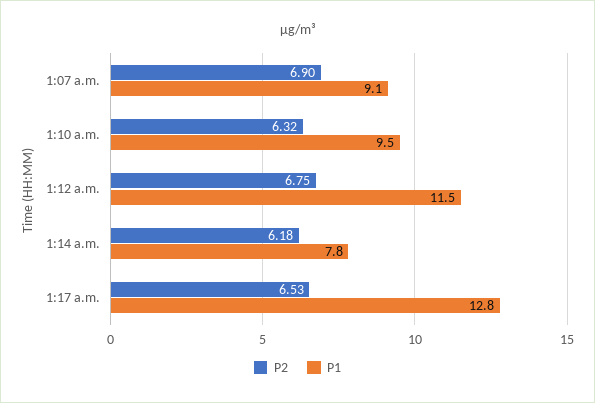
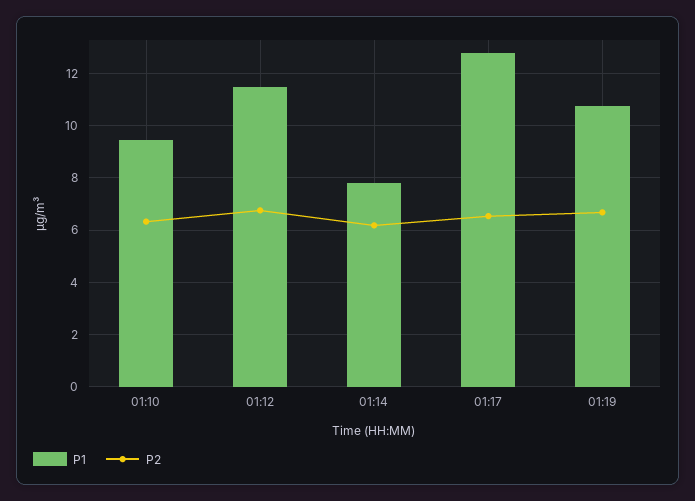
P2, 1:07 a.m.: 6.9 -> none
P1, 1:07 a.m.: 9.1 -> none
P1, 01:19: none -> 10.75
P2, 01:19: none -> 6.75

